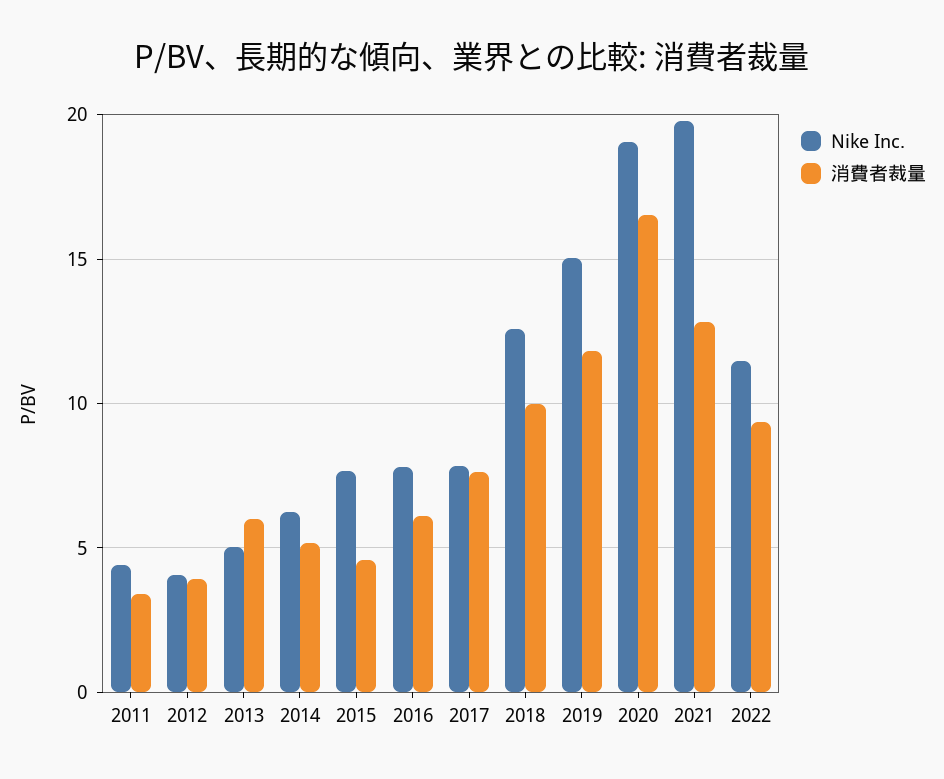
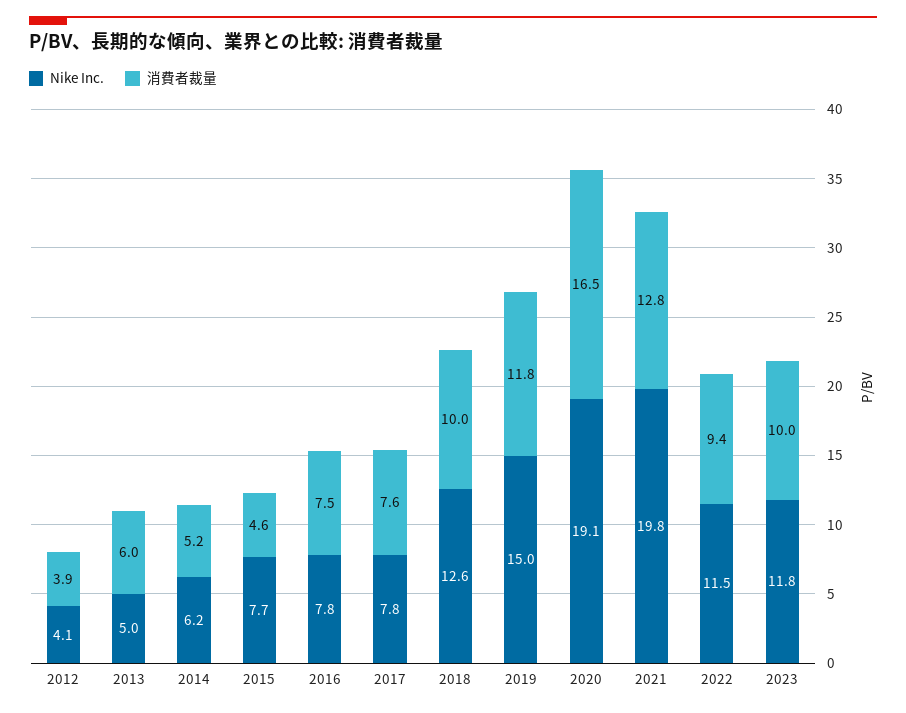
Nike Inc., 2011: 4.5 -> none
消費者裁量, 2011: 3.5 -> none
消費者裁量, 2016: 6 -> 7.5
Nike Inc., 2023: none -> 11.8
消費者裁量, 2023: none -> 10

